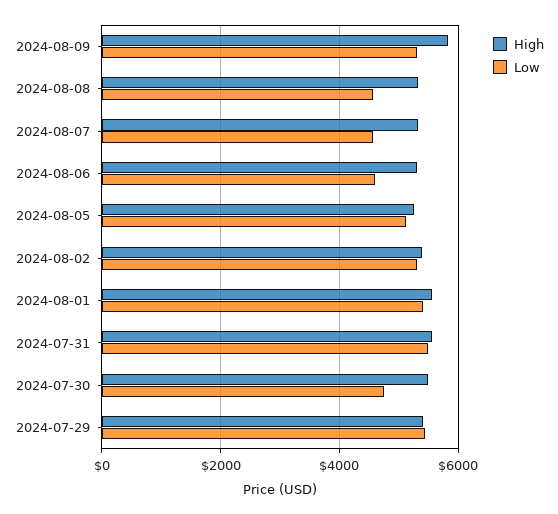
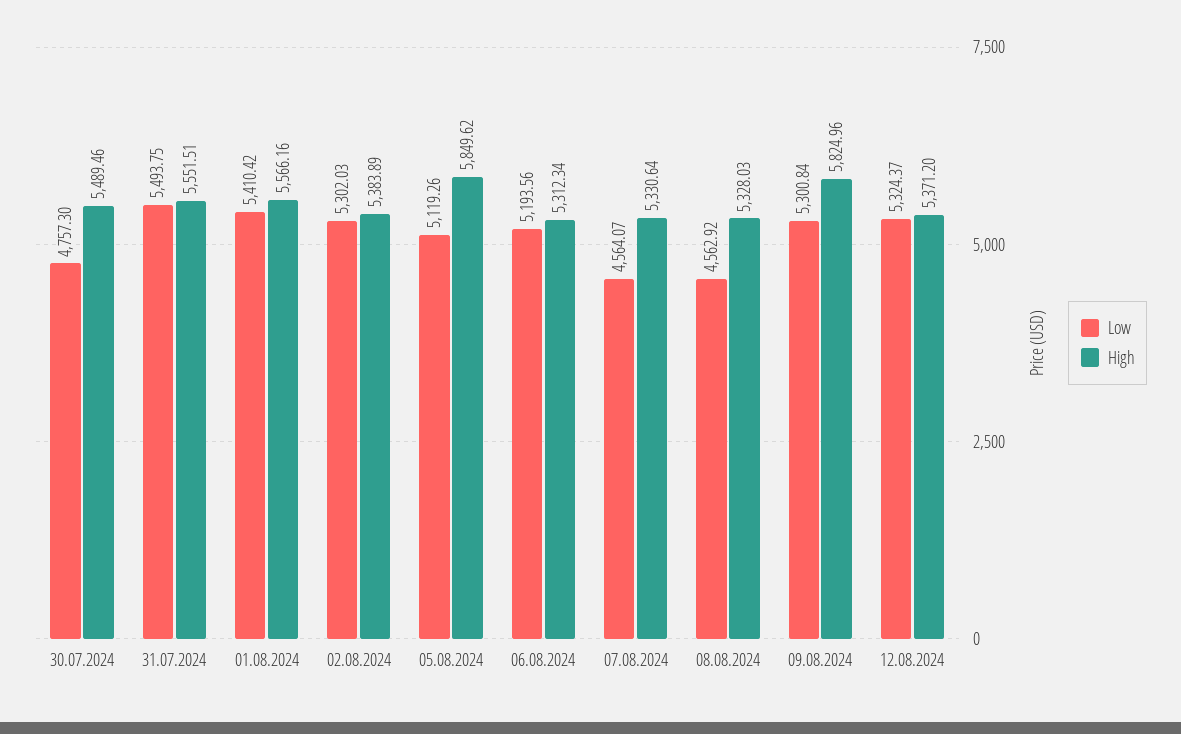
Low, 2024-08-06: 4600 -> 5193.56
High, 2024-08-05: 5200 -> 5849.62
High, 2024-07-29: 5400 -> none
Low, 2024-07-29: 5400 -> none
Low, 12.08.2024: none -> 5324.37
High, 12.08.2024: none -> 5371.2

